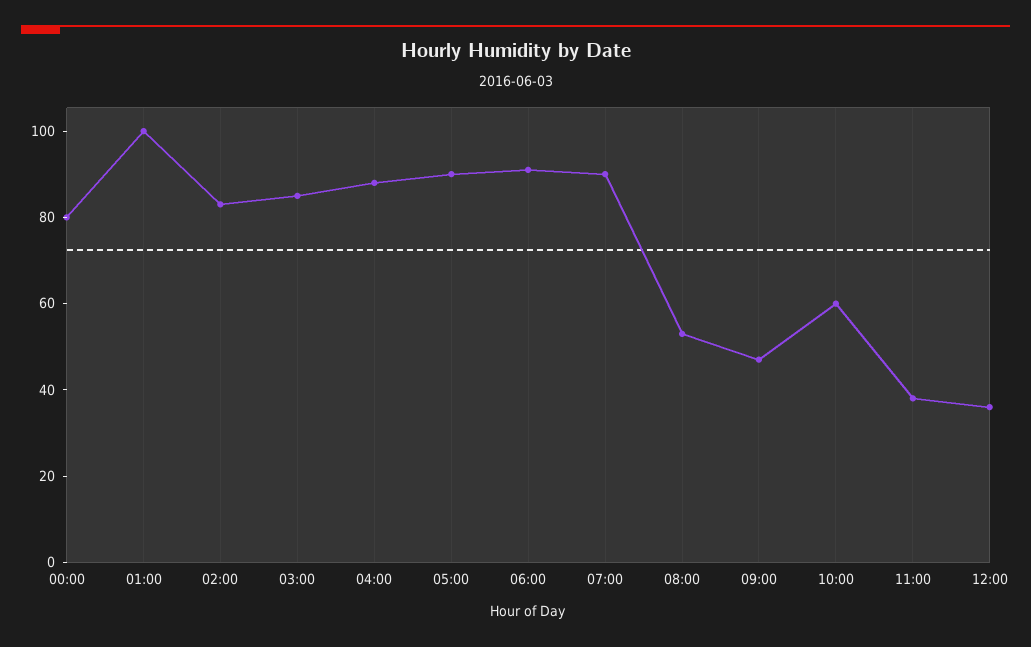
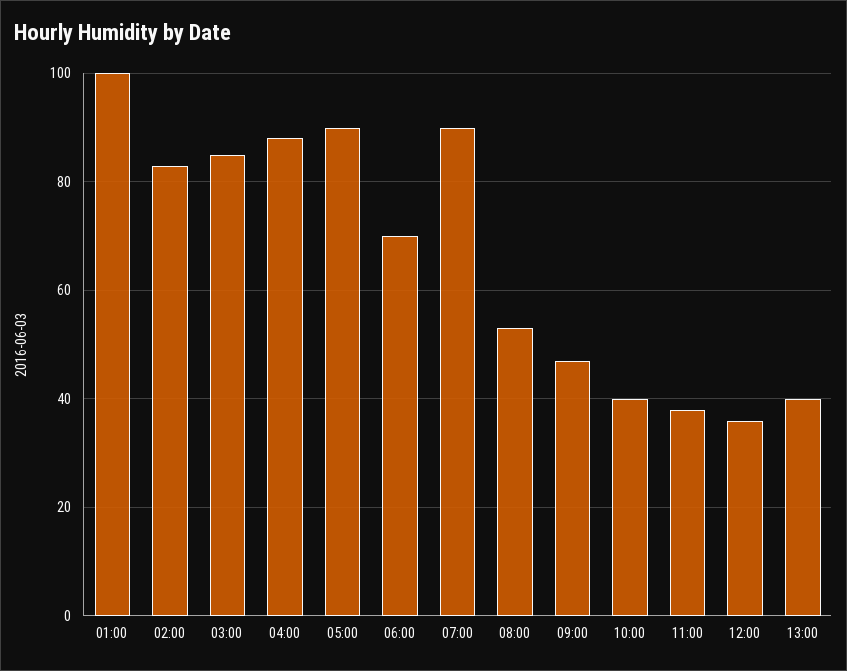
00:00: 80 -> none
06:00: 90 -> 70
10:00: 60 -> 40
13:00: none -> 40

